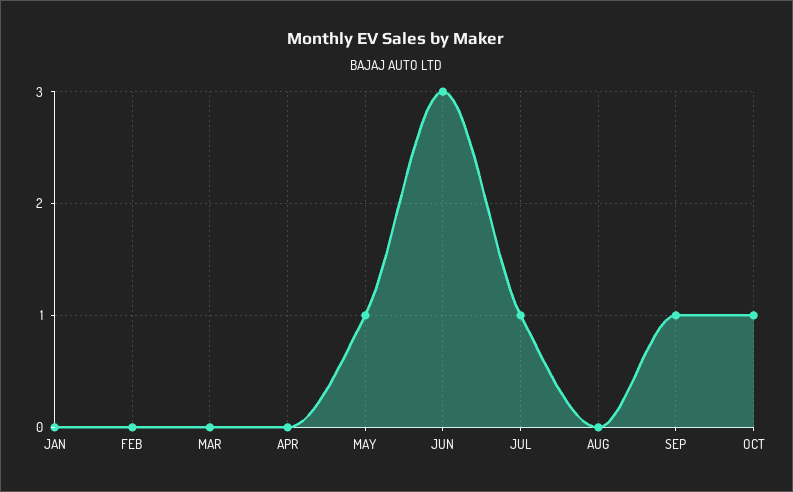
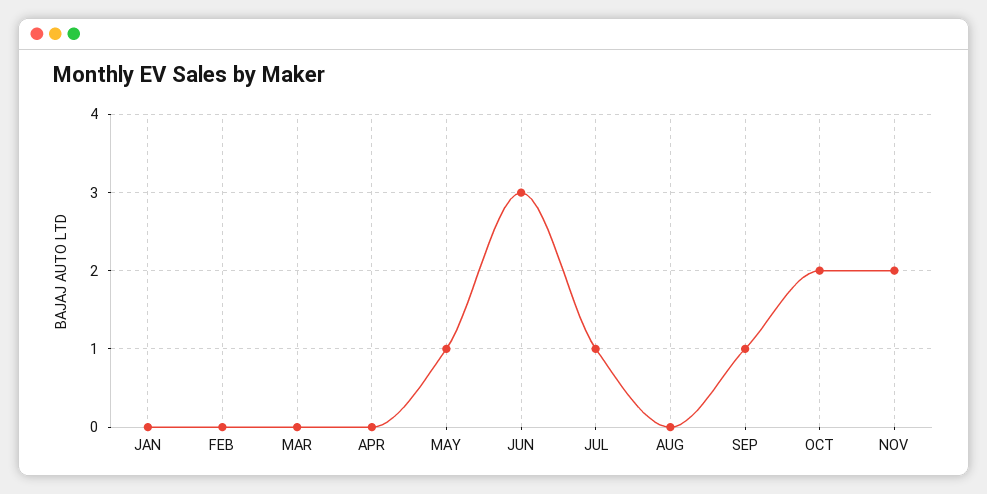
OCT: 1 -> 2
NOV: none -> 2

